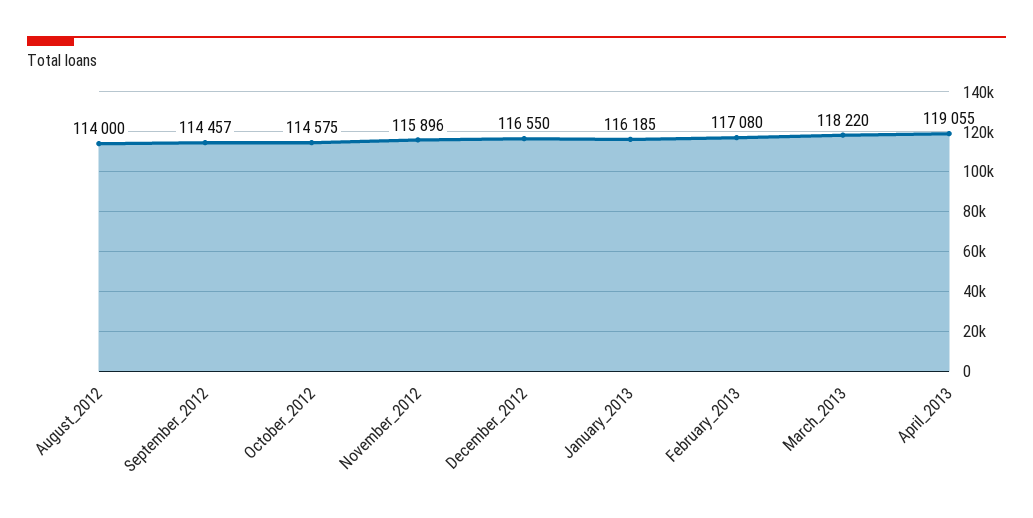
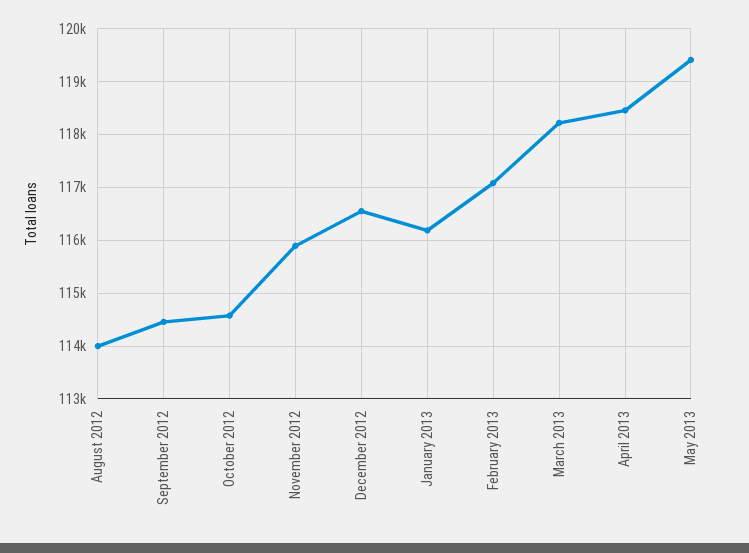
April_2013: 119055 -> 118400
May 2013: none -> 119400

